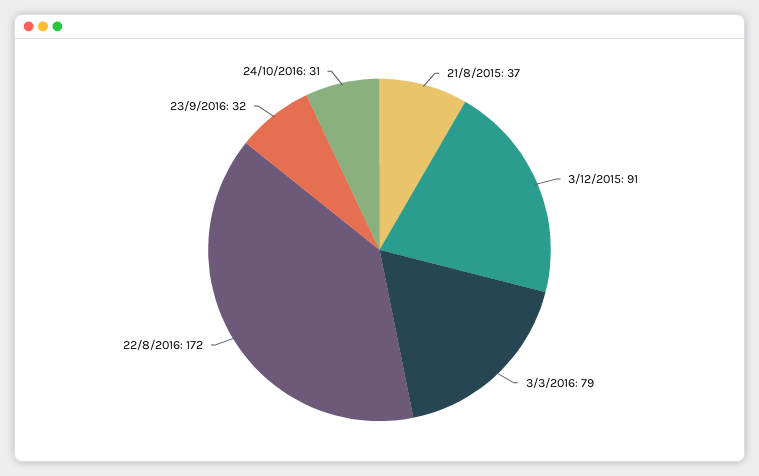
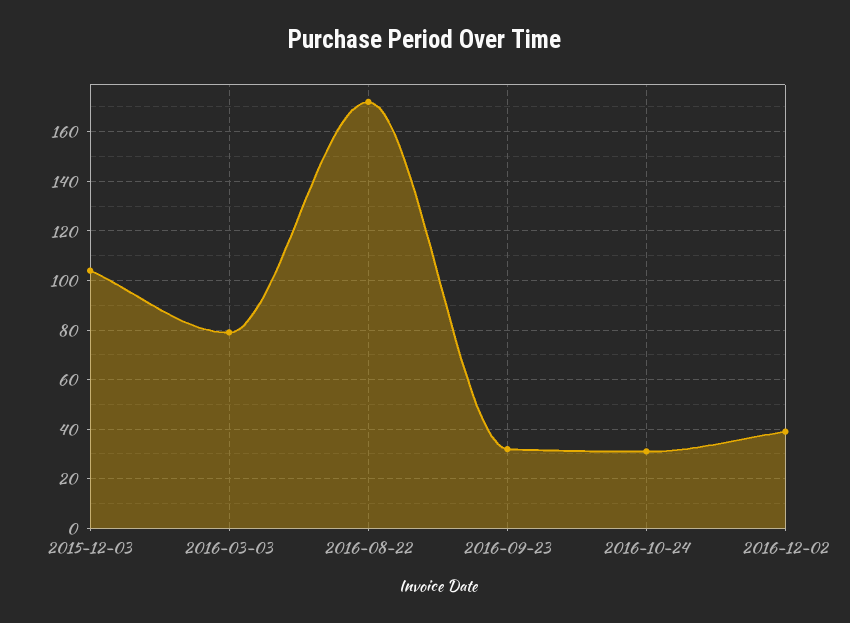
21/8/2015: 37 -> none
3/12/2015: 91 -> 105
2016-12-02: none -> 40

